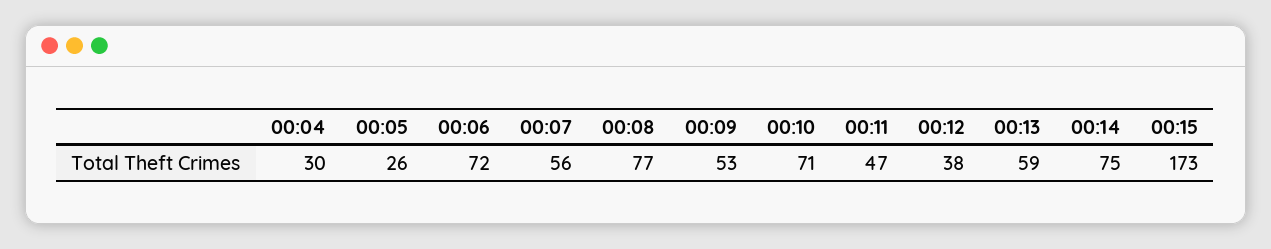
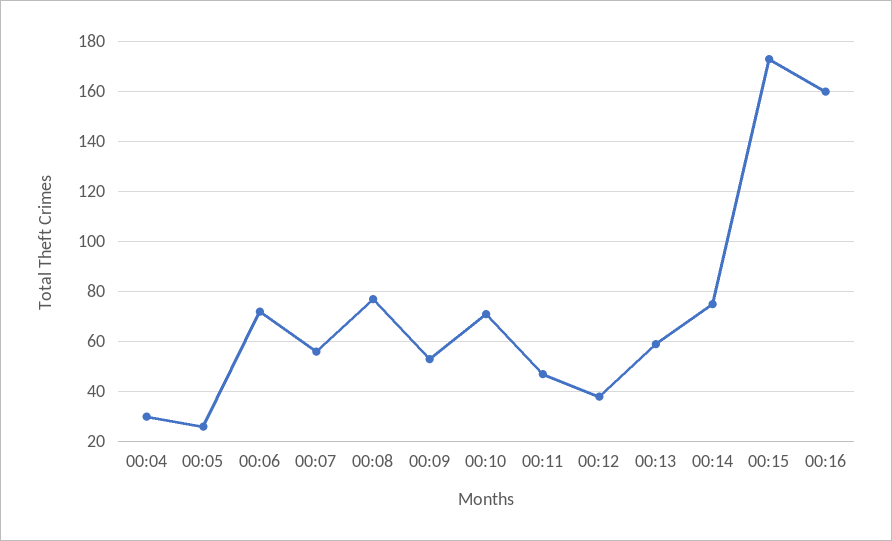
00:16: none -> 160

